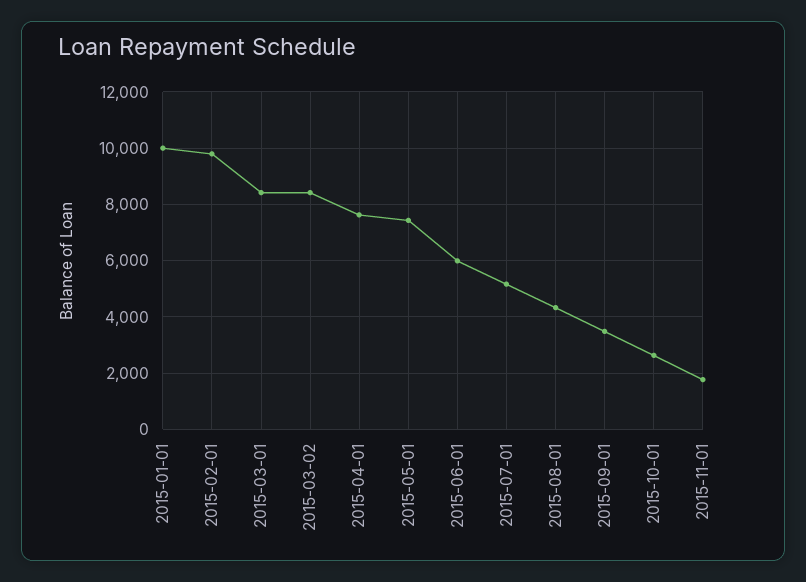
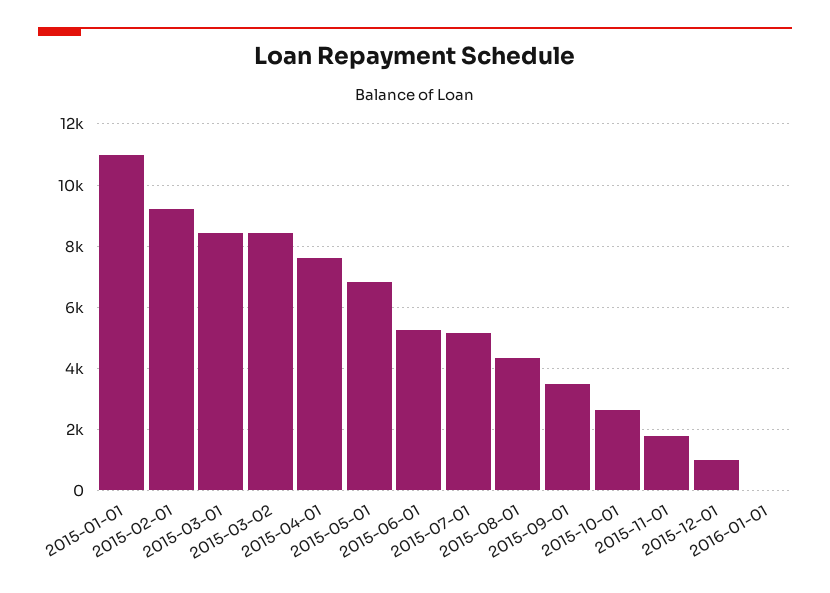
2015-01-01: 10000 -> 11000
2015-02-01: 9750 -> 9200
2015-05-01: 7500 -> 6800
2015-06-01: 6000 -> 5200
2015-12-01: none -> 1000
2016-01-01: none -> 0

